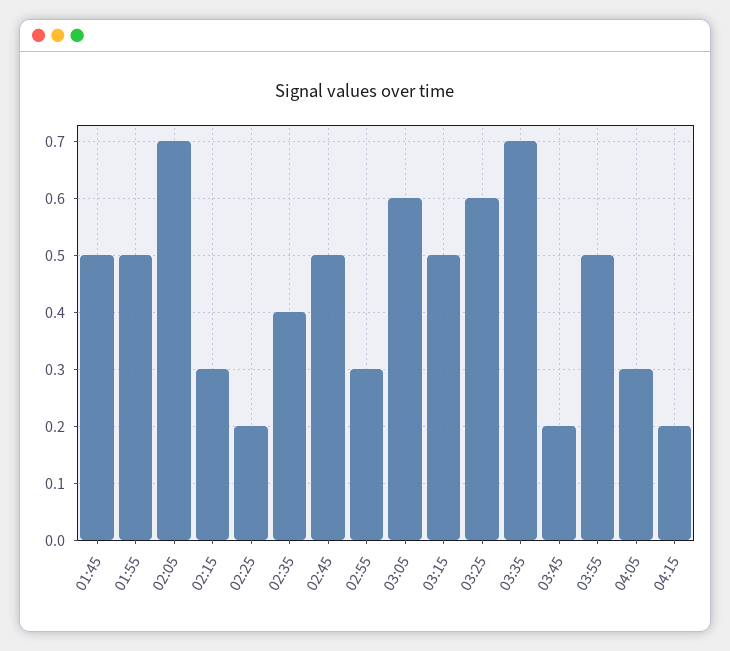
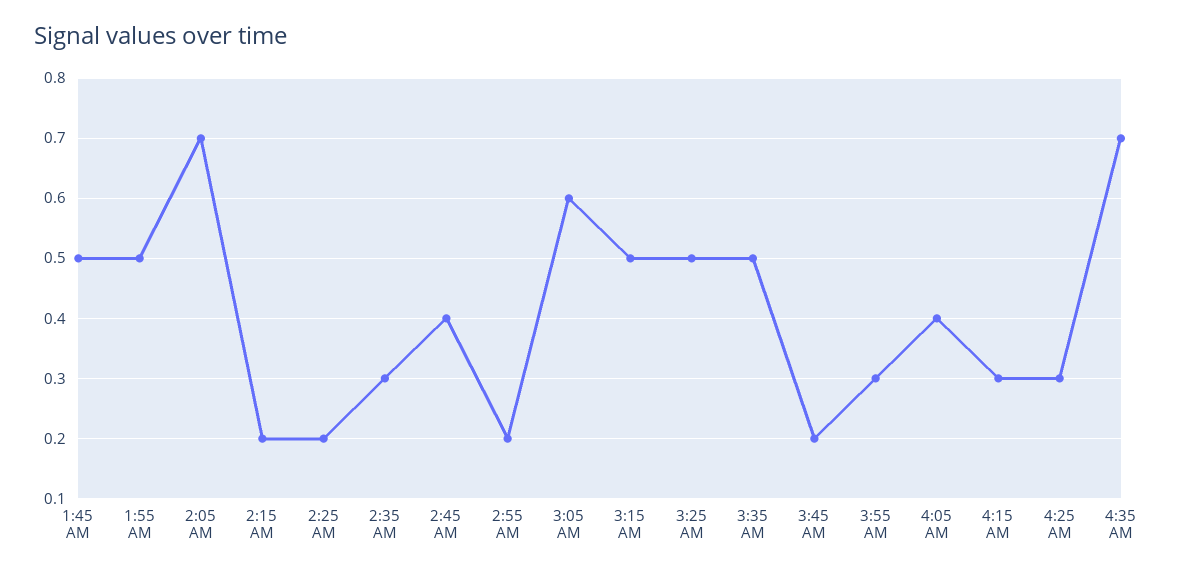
02:15: 0.3 -> 0.2
02:35: 0.4 -> 0.3
02:45: 0.5 -> 0.4
02:55: 0.3 -> 0.2
03:25: 0.6 -> 0.5
03:35: 0.7 -> 0.5
03:55: 0.5 -> 0.3
04:05: 0.3 -> 0.4
04:15: 0.2 -> 0.3
4:25 AM: none -> 0.3
4:35 AM: none -> 0.7

